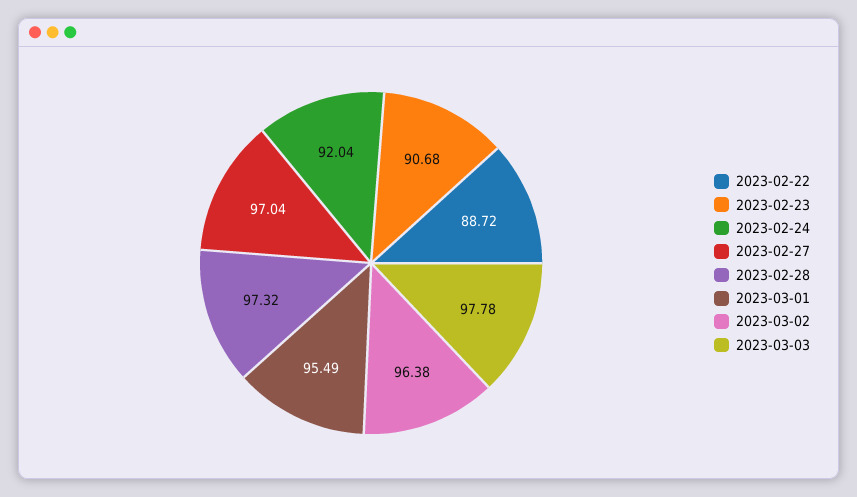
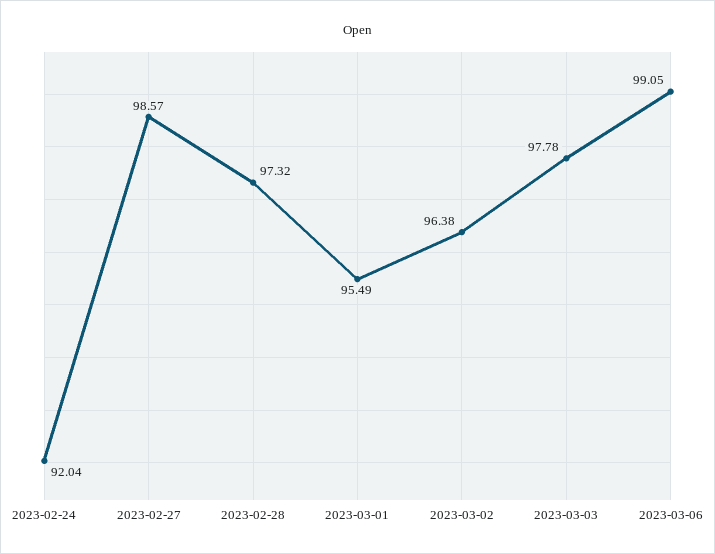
2023-02-22: 88.72 -> none
2023-02-23: 90.68 -> none
2023-02-27: 97.04 -> 98.57
2023-03-06: none -> 99.05

